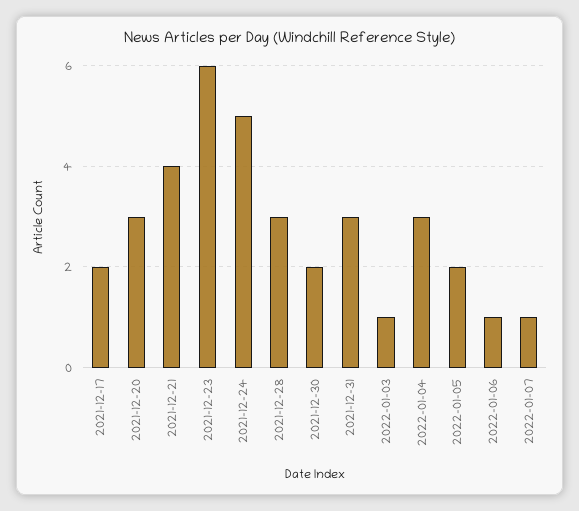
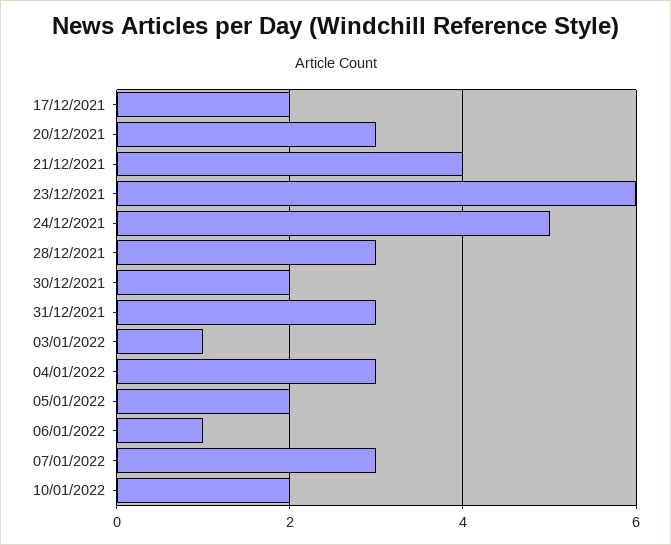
2022-01-07: 1 -> 3
10/01/2022: none -> 2

